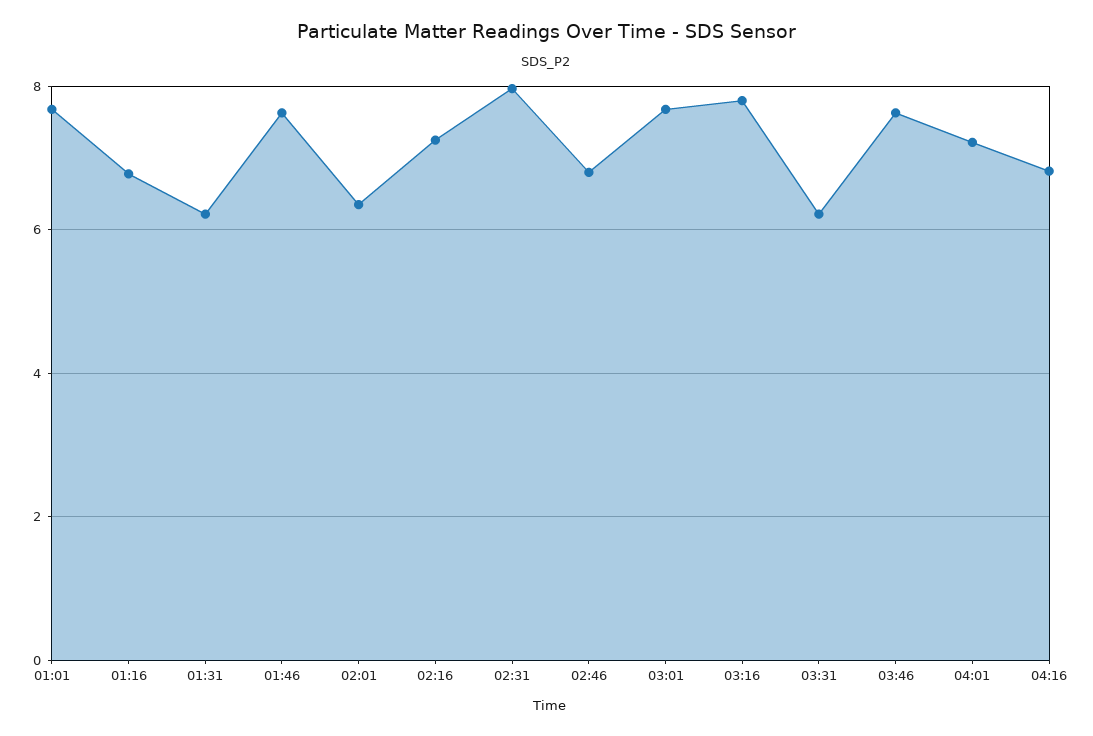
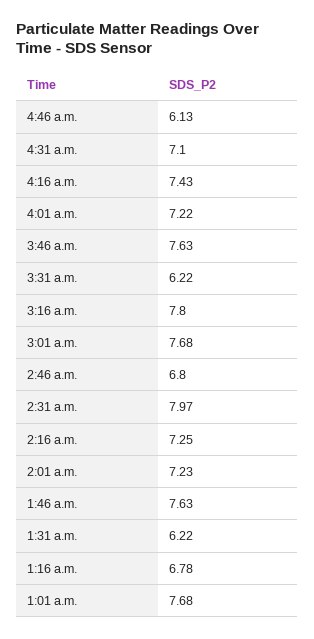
02:01: 6.4 -> 7.23
04:16: 6.8 -> 7.43
4:46 a.m.: none -> 6.13
4:31 a.m.: none -> 7.1

